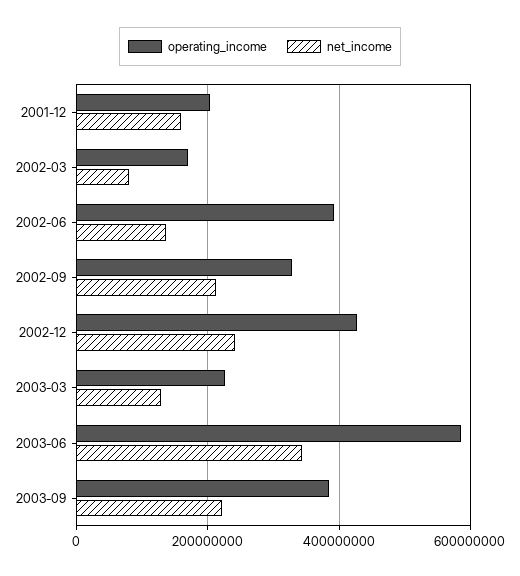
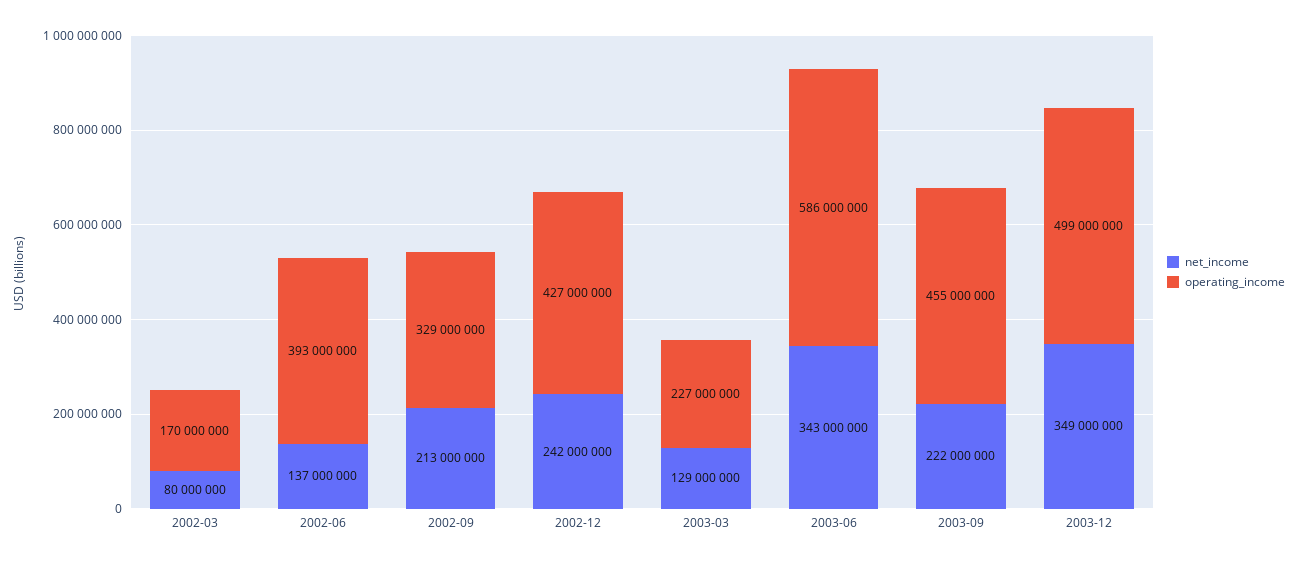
operating_income, 2001-12: 200000000 -> none
net_income, 2001-12: 160000000 -> none
operating_income, 2003-09: 380000000 -> 455000000
net_income, 2003-12: none -> 349000000
operating_income, 2003-12: none -> 499000000

